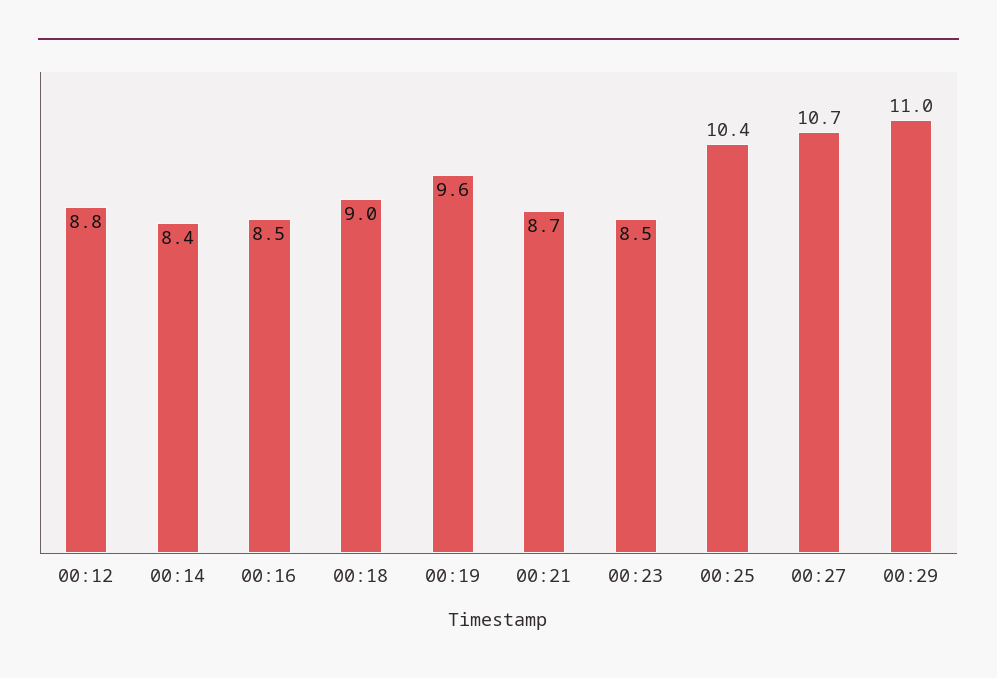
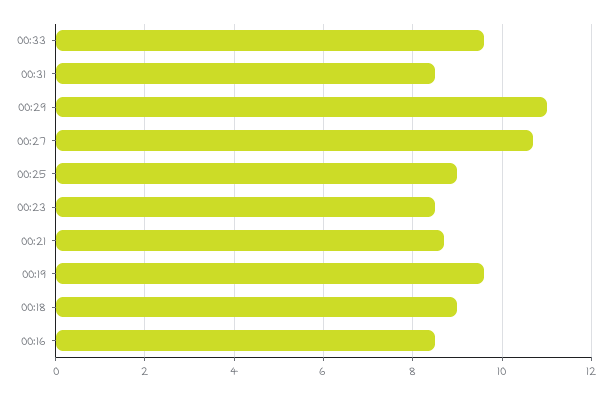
00:12: 8.8 -> none
00:14: 8.4 -> none
00:25: 10.4 -> 9
00:33: none -> 9.5
00:31: none -> 8.5

